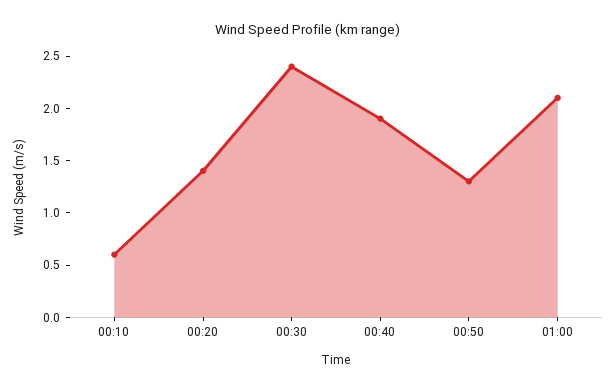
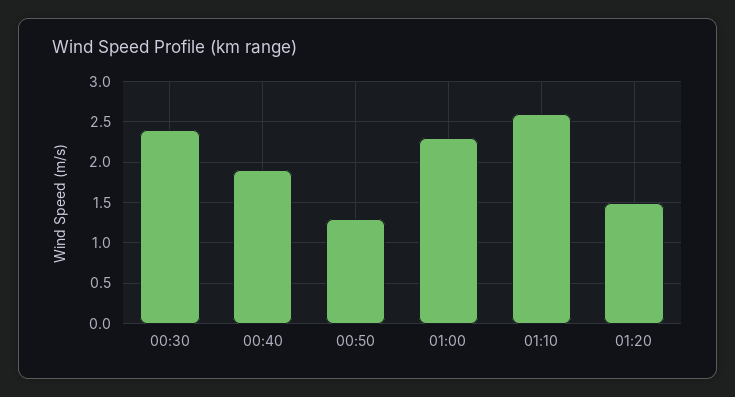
00:10: 0.6 -> none
00:20: 1.4 -> none
01:00: 2.1 -> 2.3
01:10: none -> 2.6
01:20: none -> 1.5

